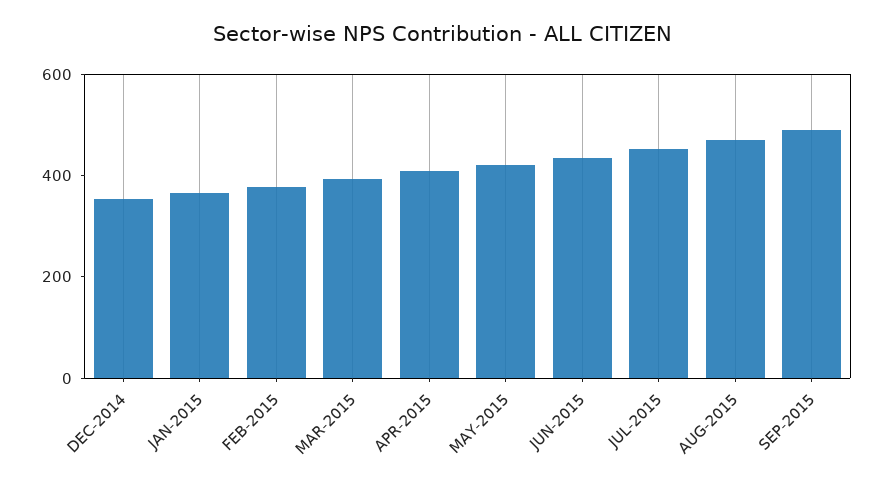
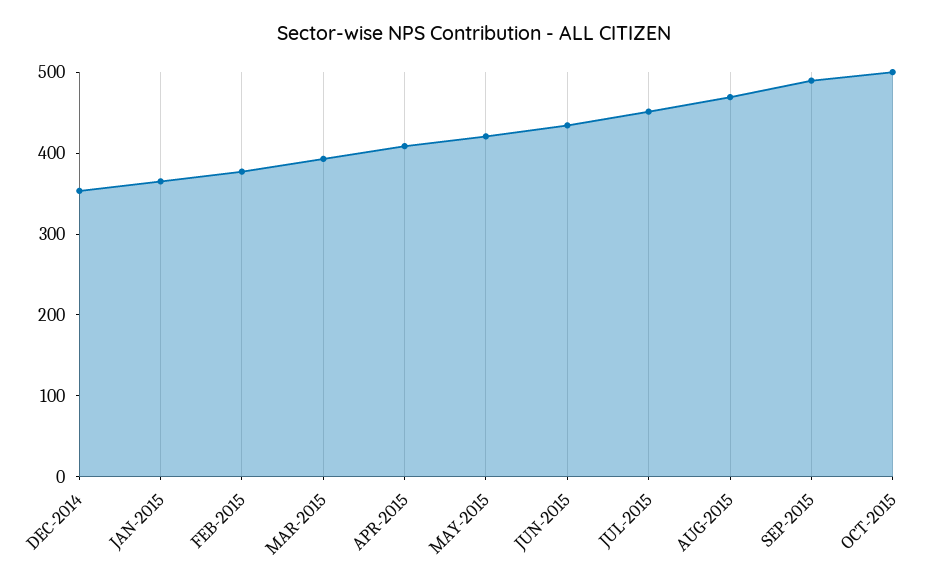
OCT-2015: none -> 500

